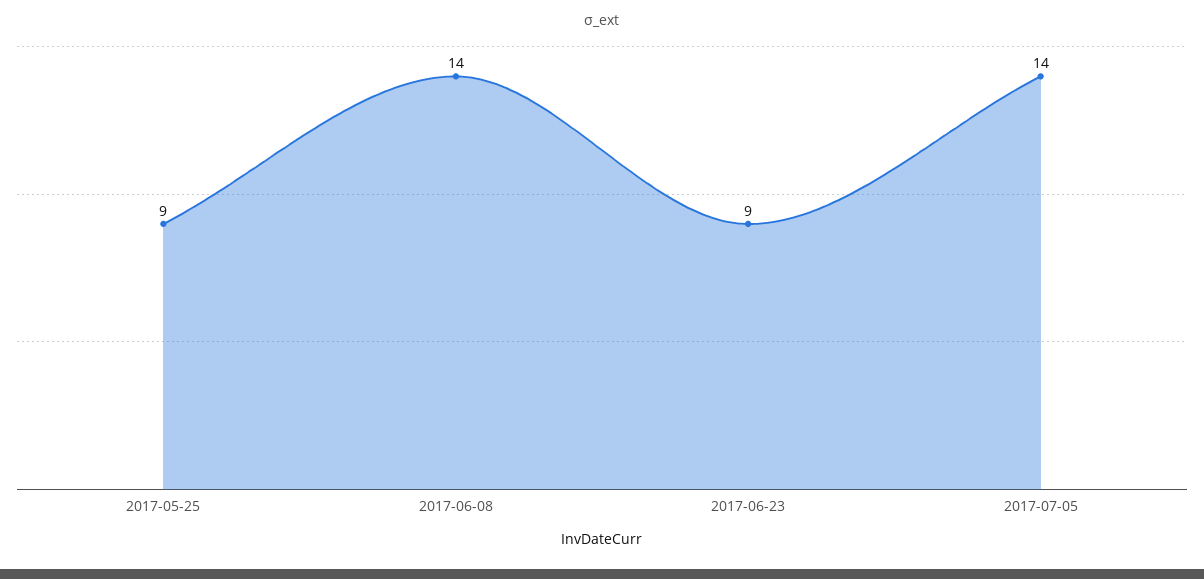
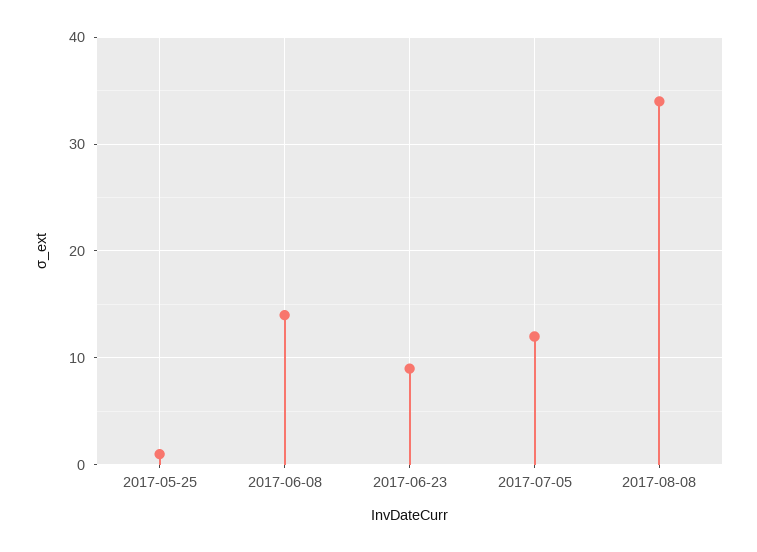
2017-05-25: 9 -> 1
2017-07-05: 14 -> 12
2017-08-08: none -> 34

